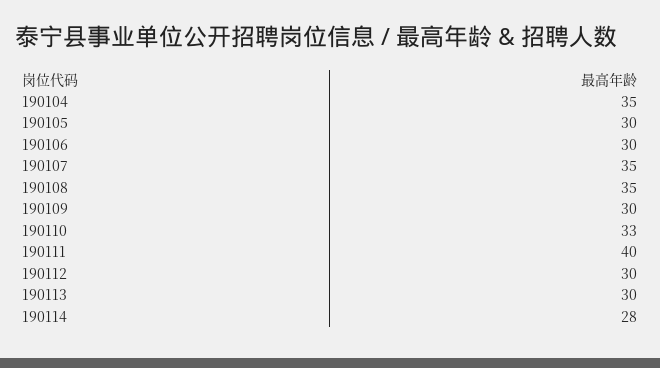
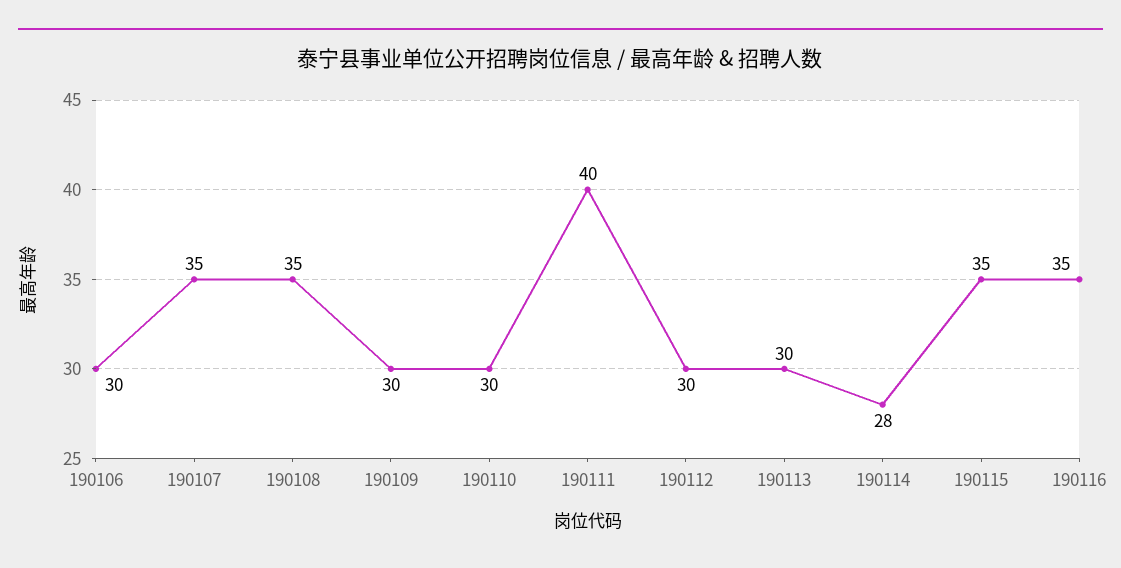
190104: 35 -> none
190105: 30 -> none
190110: 33 -> 30
190115: none -> 35
190116: none -> 35

